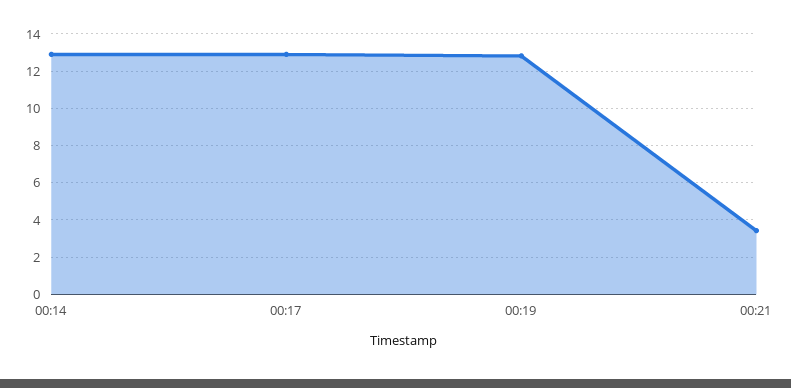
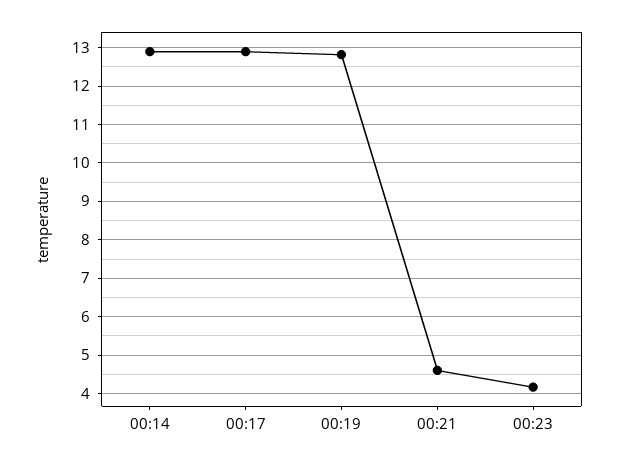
00:21: 3.5 -> 4.6
00:23: none -> 4.2

